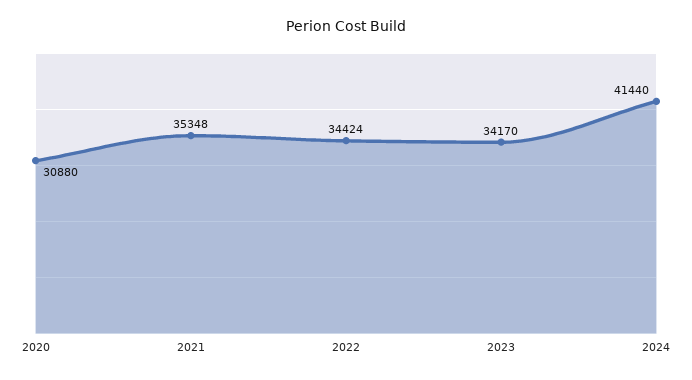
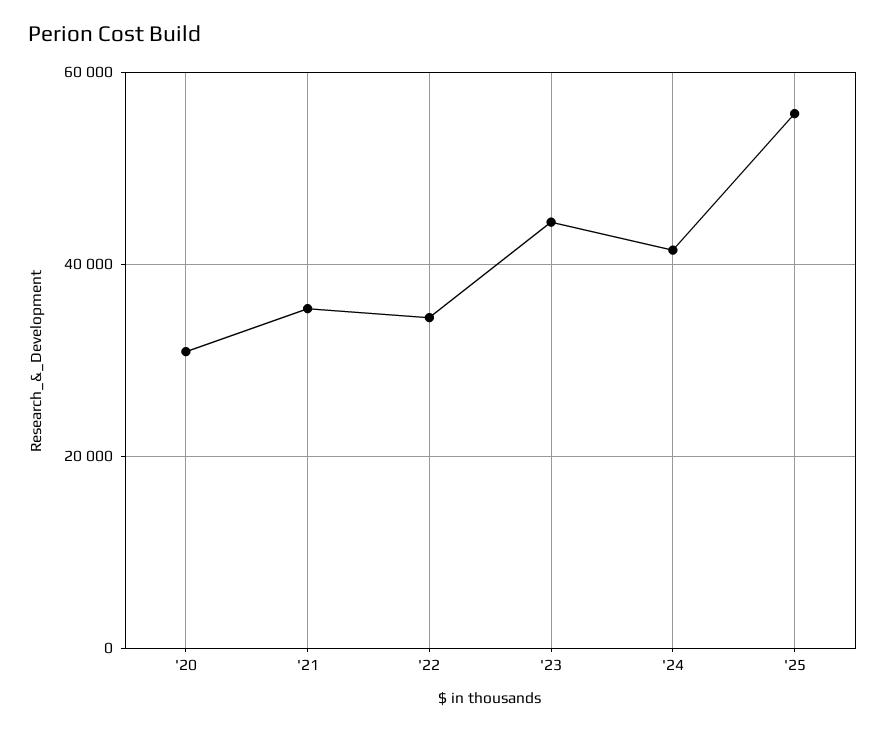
2023: 34170 -> 44000
'25: none -> 56000

